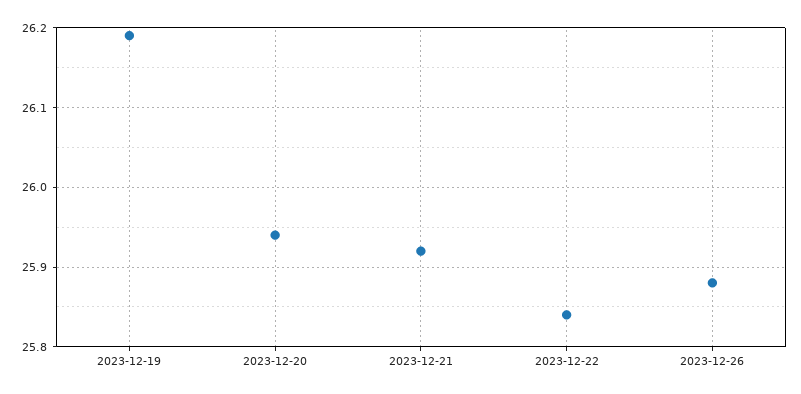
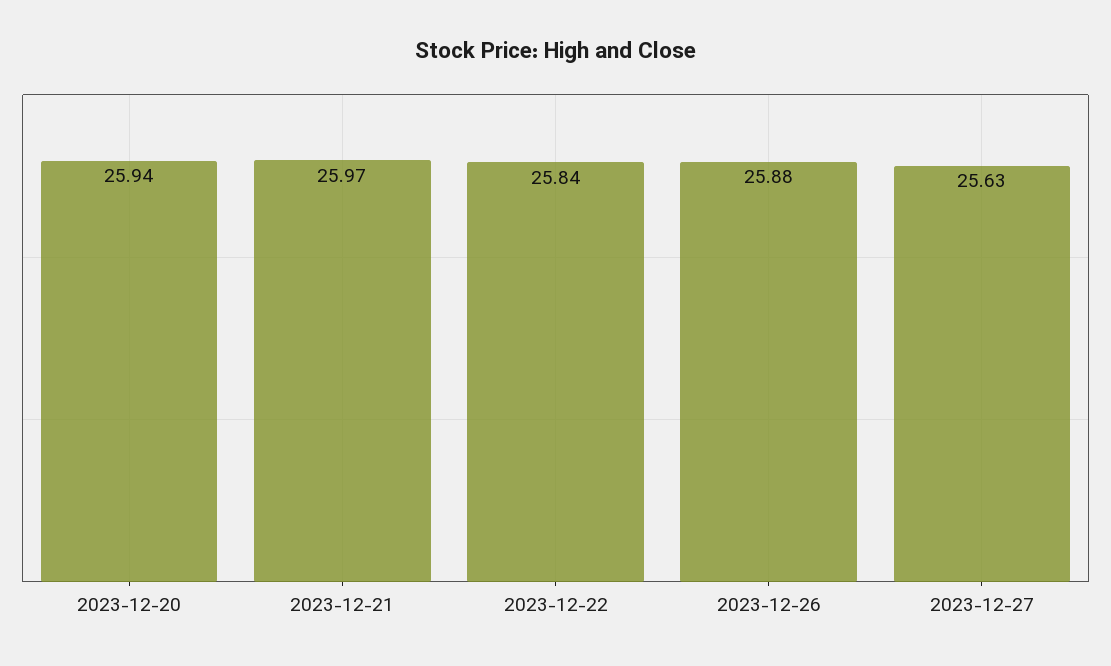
2023-12-19: 26.19 -> none
2023-12-21: 25.92 -> 25.97
2023-12-27: none -> 25.63

